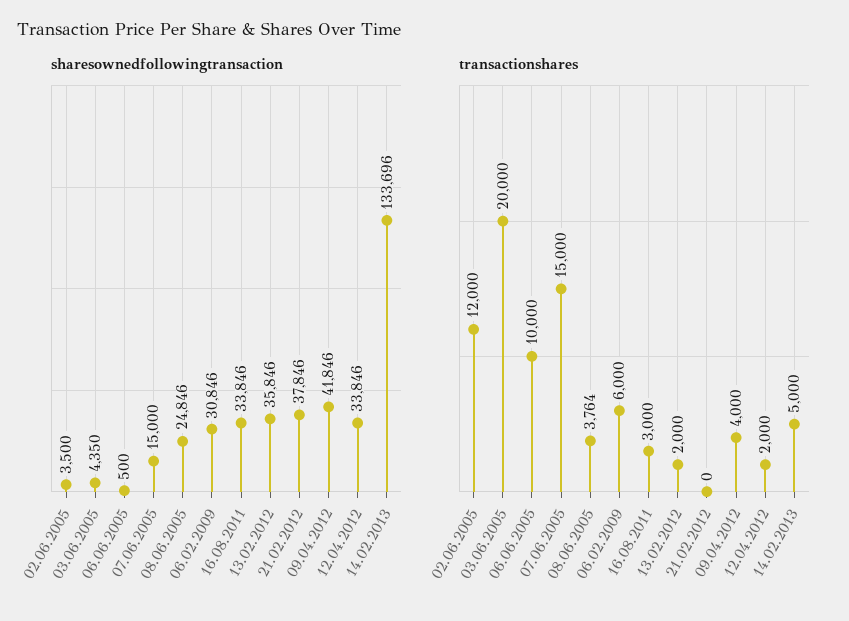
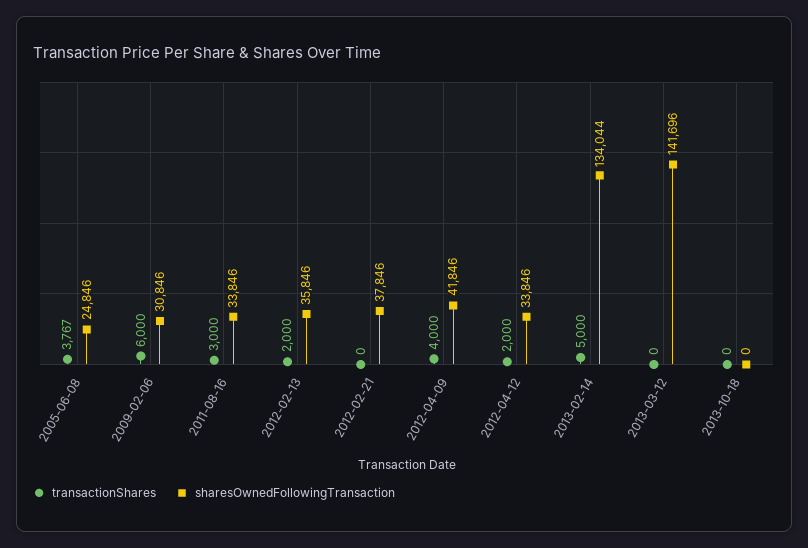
sharesownedfollowingtransaction, 02.06.2005: 3500 -> none
sharesownedfollowingtransaction, 03.06.2005: 4350 -> none
sharesownedfollowingtransaction, 06.06.2005: 500 -> none
sharesownedfollowingtransaction, 07.06.2005: 15000 -> none
sharesownedfollowingtransaction, 14.02.2013: 133696 -> 134044
transactionshares, 02.06.2005: 12000 -> none
transactionshares, 03.06.2005: 20000 -> none
transactionshares, 06.06.2005: 10000 -> none
transactionshares, 07.06.2005: 15000 -> none
transactionshares, 08.06.2005: 3764 -> 3767
transactionshares, 2013-03-12: none -> 0
sharesownedfollowingtransaction, 2013-03-12: none -> 141696
transactionshares, 2013-10-18: none -> 0
sharesownedfollowingtransaction, 2013-10-18: none -> 0

